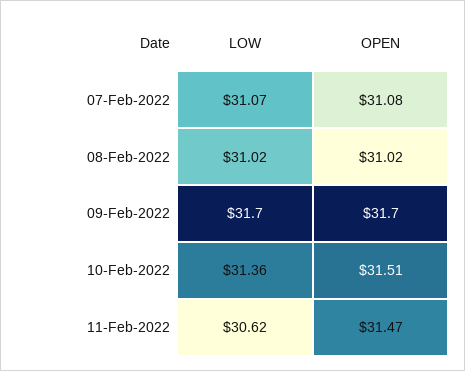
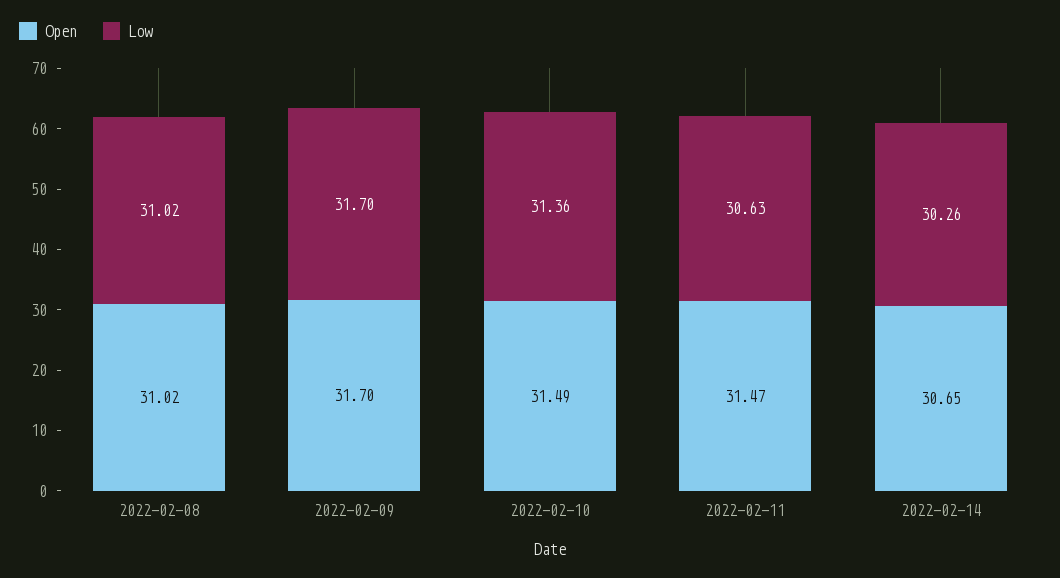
LOW, 07-Feb-2022: 31.07 -> none
OPEN, 07-Feb-2022: 31.08 -> none
OPEN, 10-Feb-2022: 31.51 -> 31.49
LOW, 11-Feb-2022: 30.62 -> 30.63
OPEN, 2022-02-14: none -> 30.65
LOW, 2022-02-14: none -> 30.26

